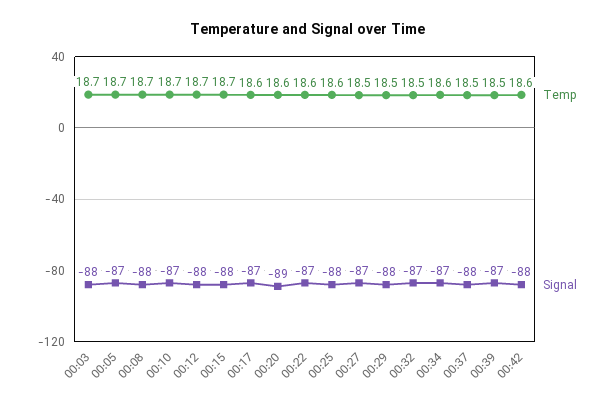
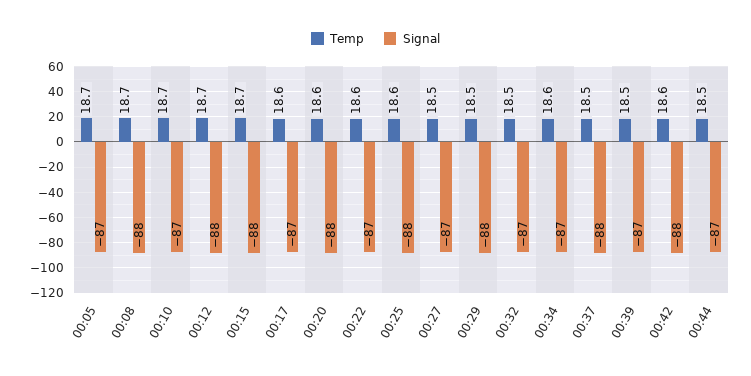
Temp, 00:03: 18.7 -> none
Signal, 00:03: -88 -> none
Signal, 00:20: -89 -> -88
Temp, 00:44: none -> 18.5
Signal, 00:44: none -> -87

